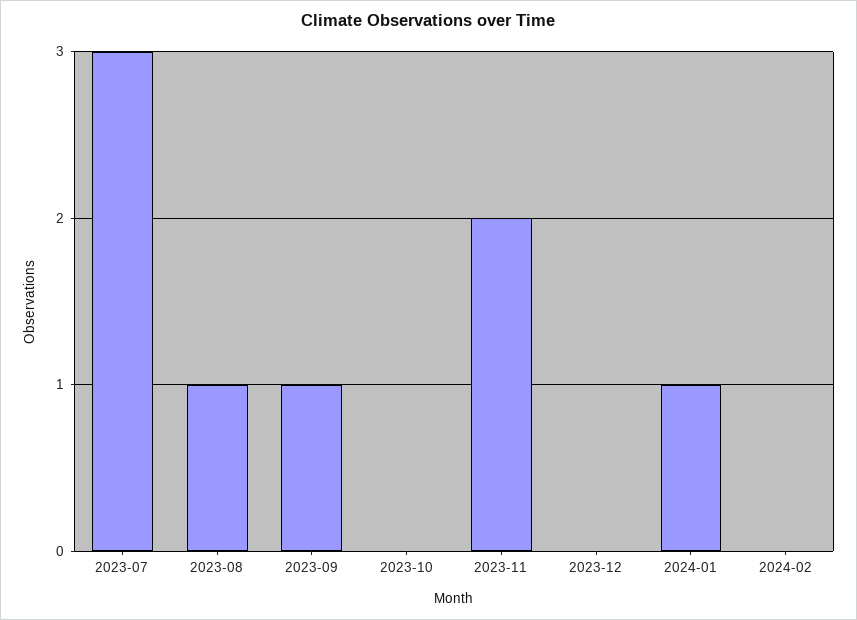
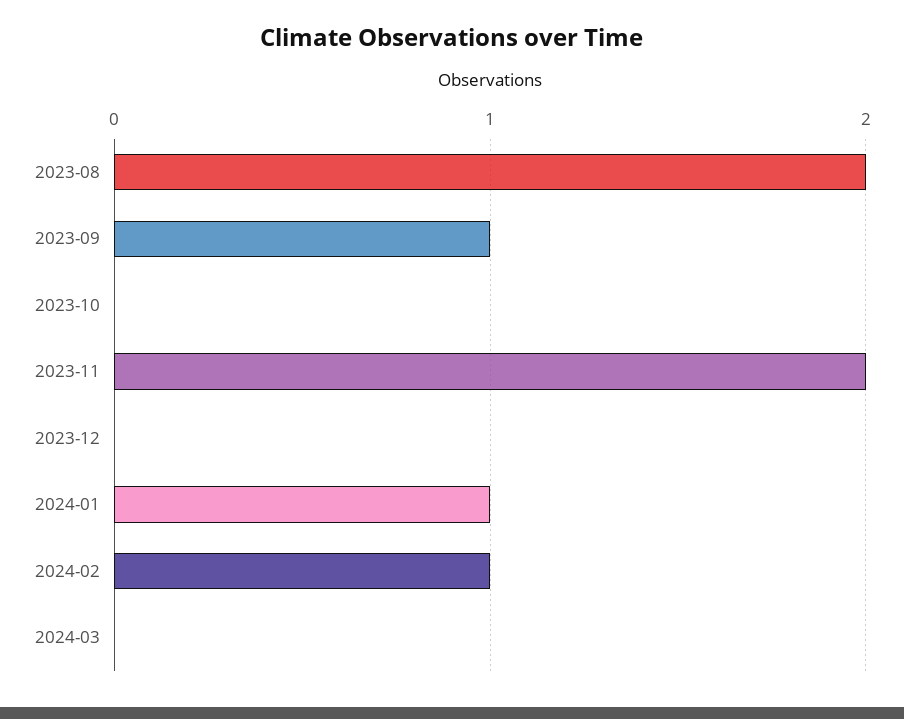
2023-07: 3 -> none
2023-08: 1 -> 2
2024-02: 0 -> 1
2024-03: none -> 0

